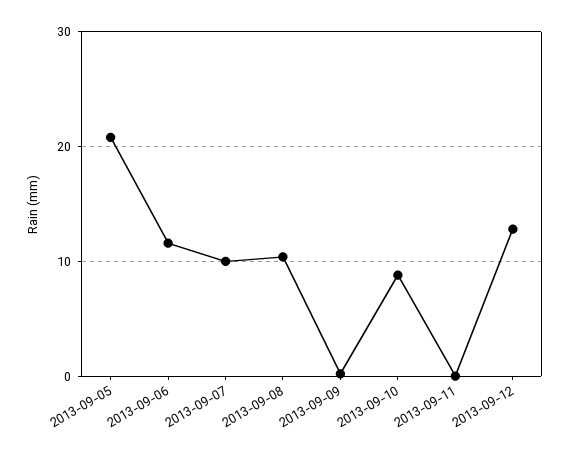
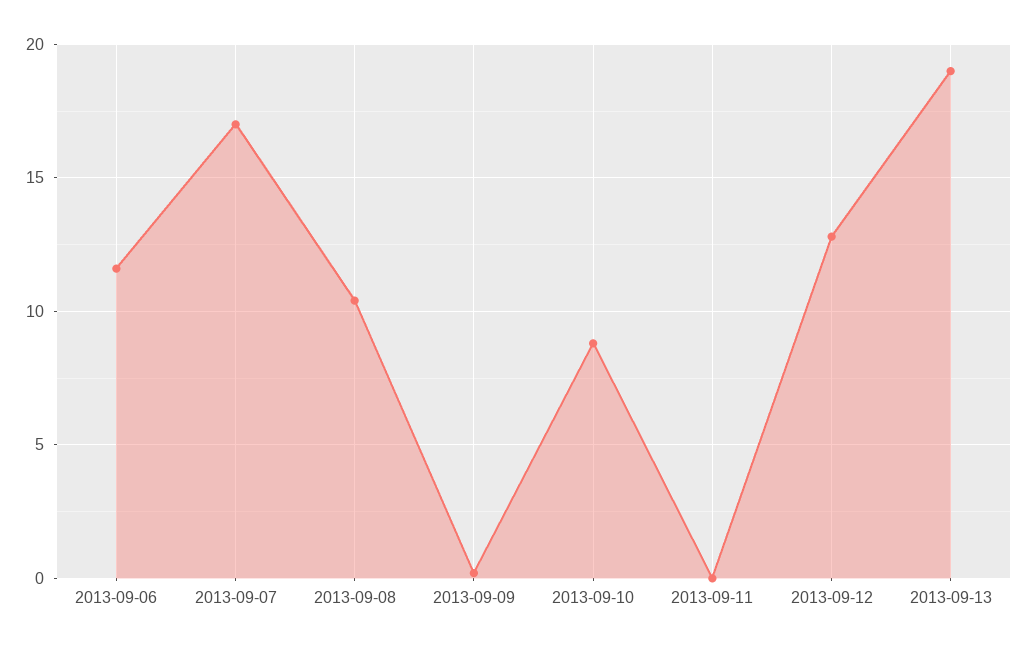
2013-09-05: 21 -> none
2013-09-07: 10 -> 17
2013-09-13: none -> 19

